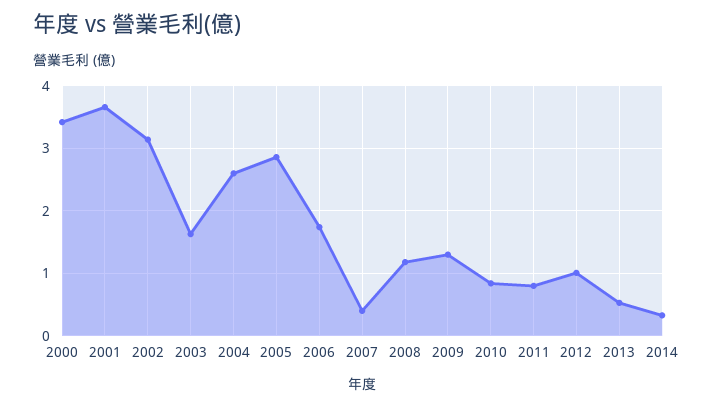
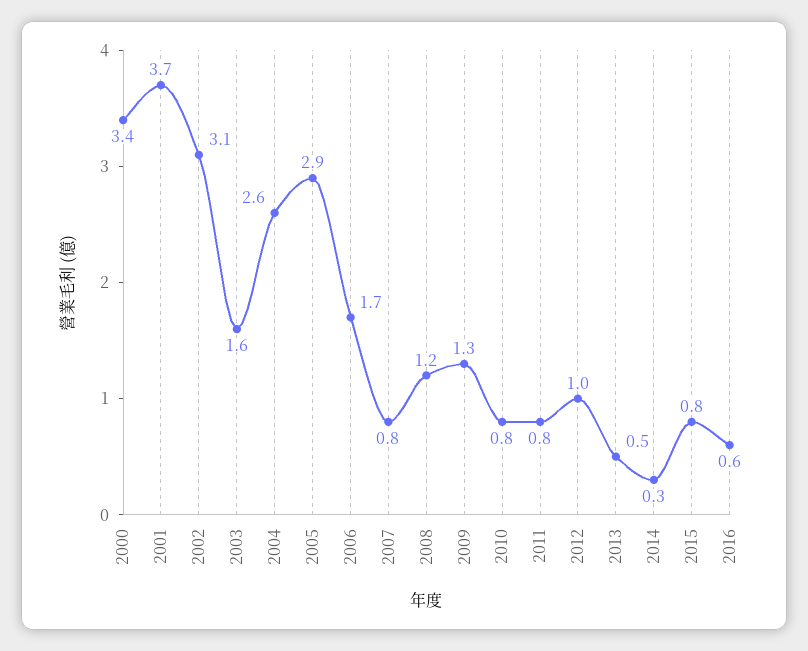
2007: 0.4 -> 0.8
2015: none -> 0.8
2016: none -> 0.6

